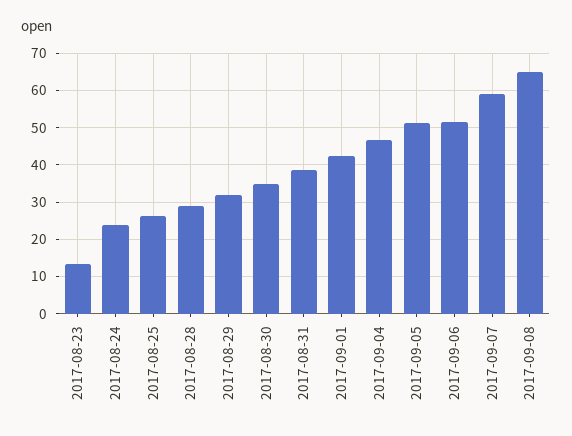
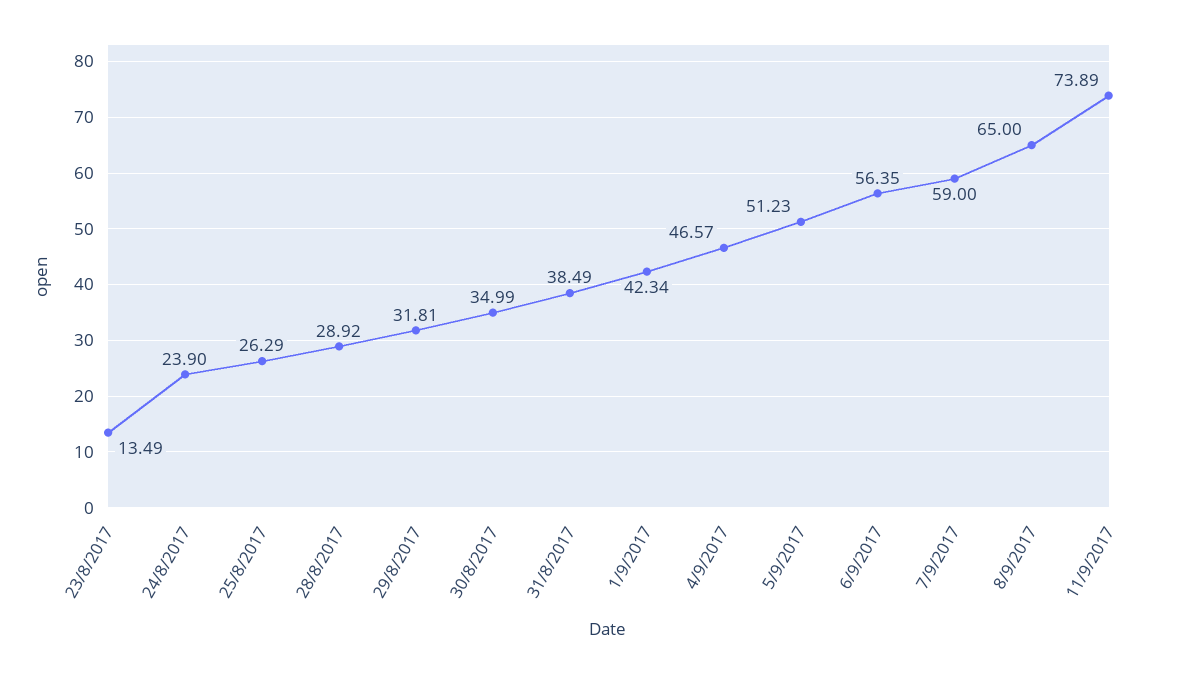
2017-09-06: 52 -> 56.35
11/9/2017: none -> 73.89

